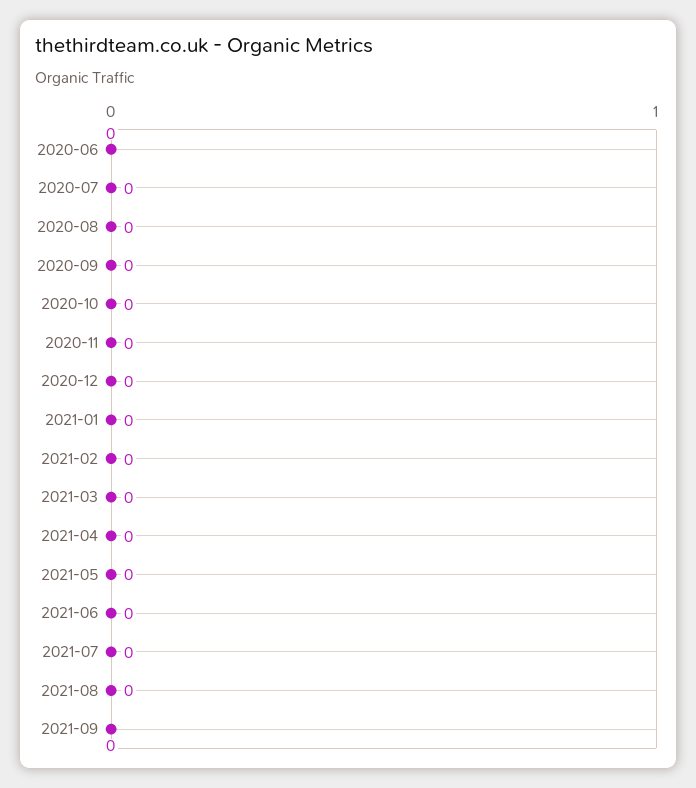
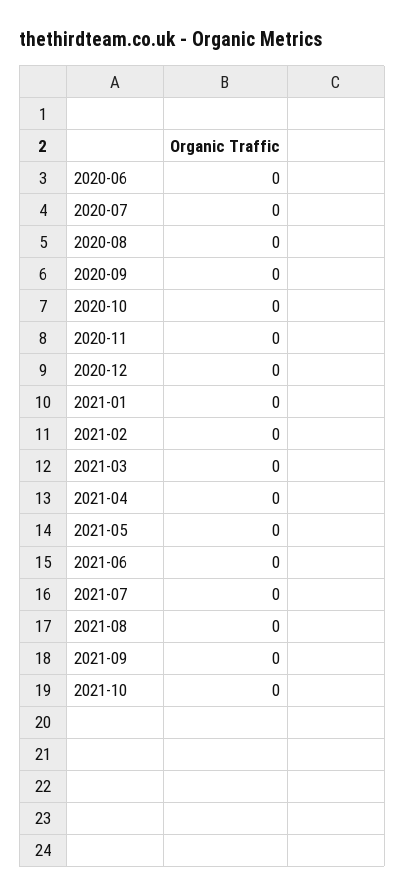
2021-10: none -> 0

